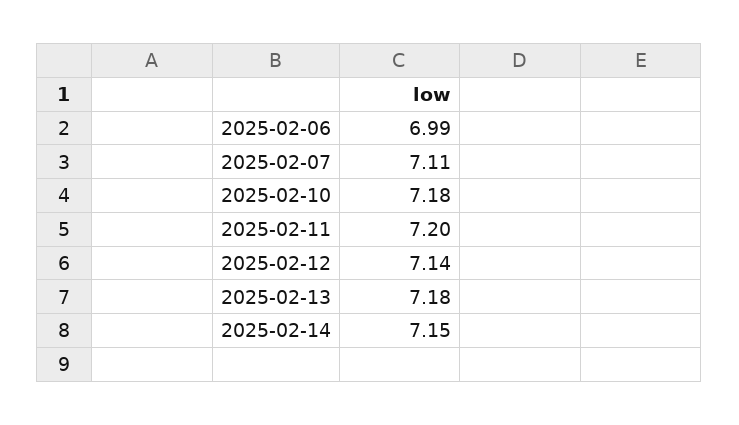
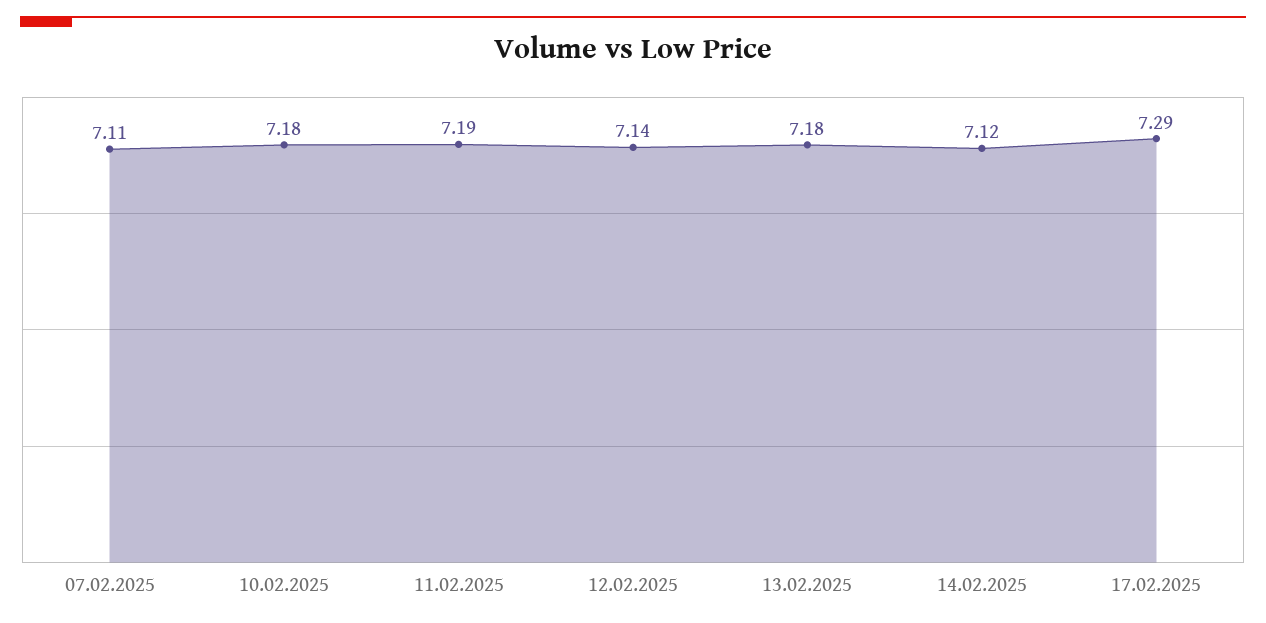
2025-02-06: 6.99 -> none
2025-02-11: 7.2 -> 7.19
2025-02-14: 7.15 -> 7.12
17.02.2025: none -> 7.29

